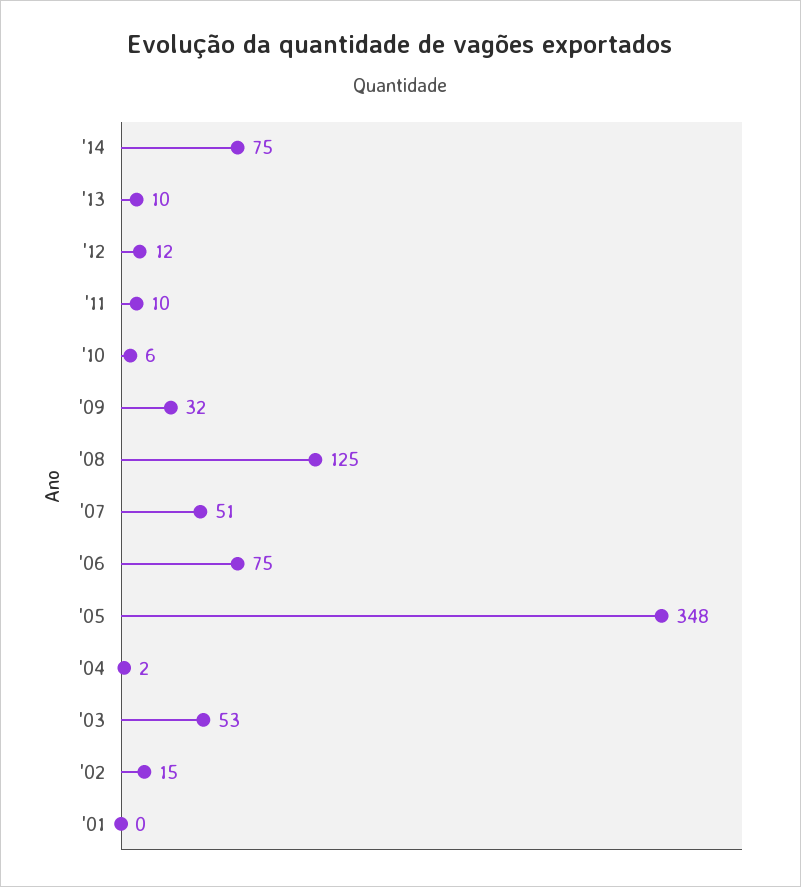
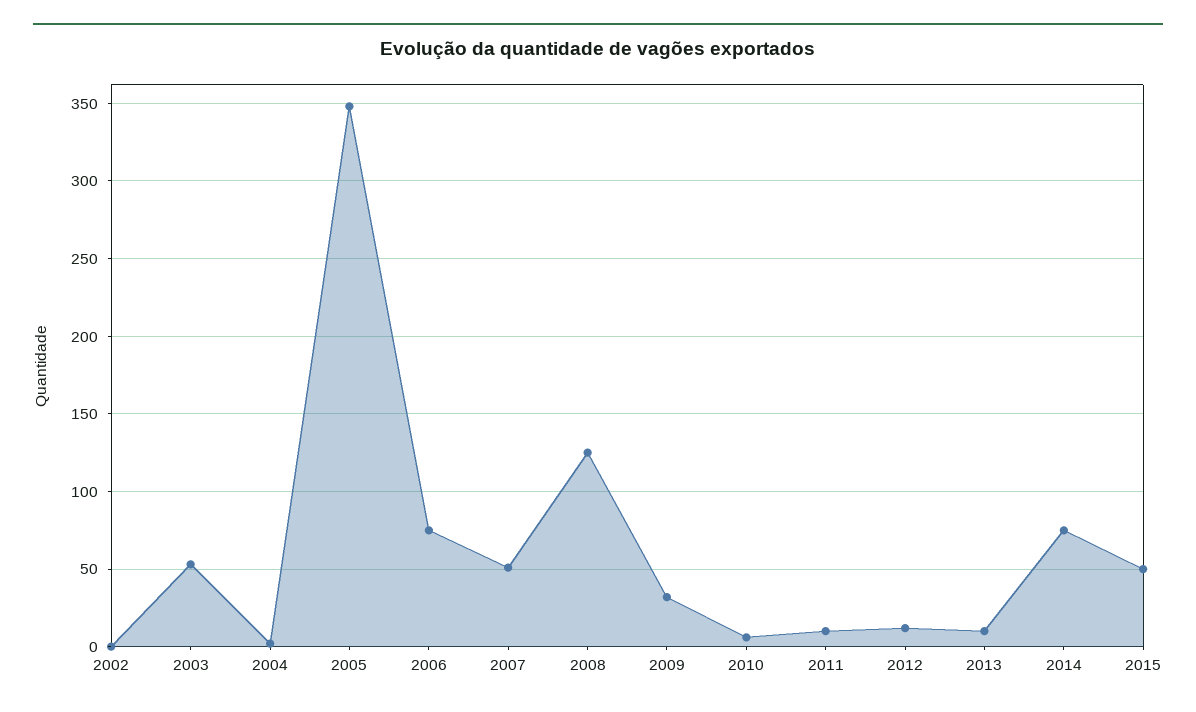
'02: 15 -> 0
'01: 0 -> none
2015: none -> 50

